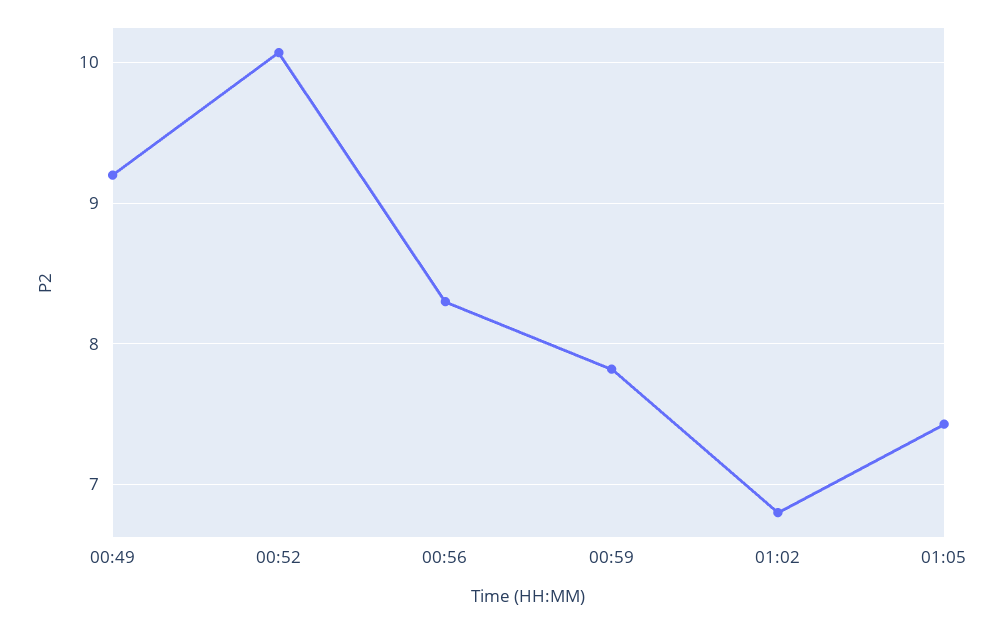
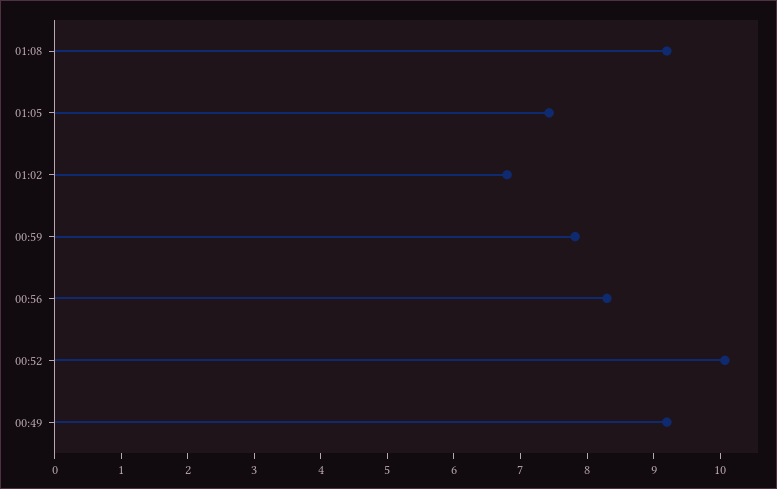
01:08: none -> 9.2

